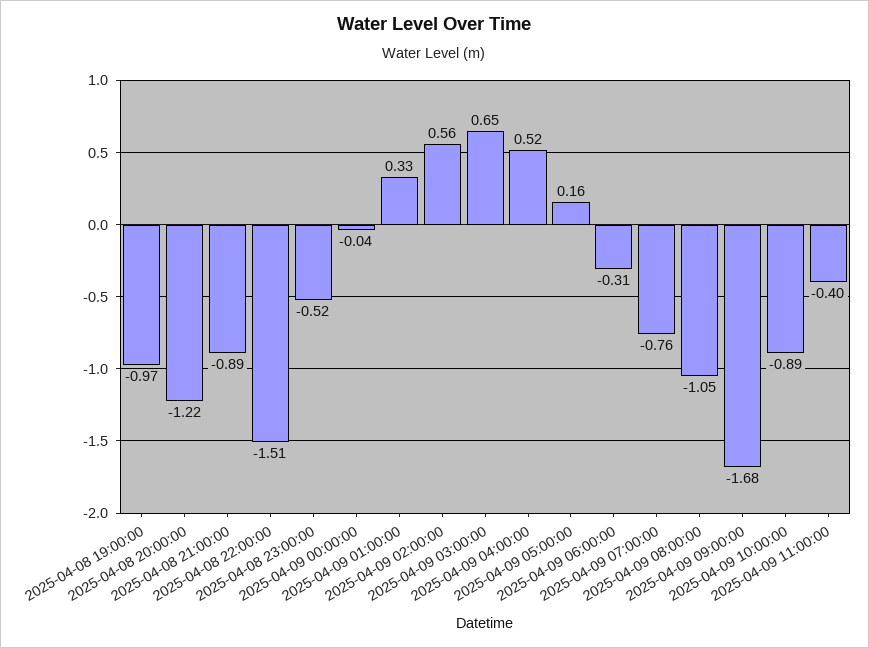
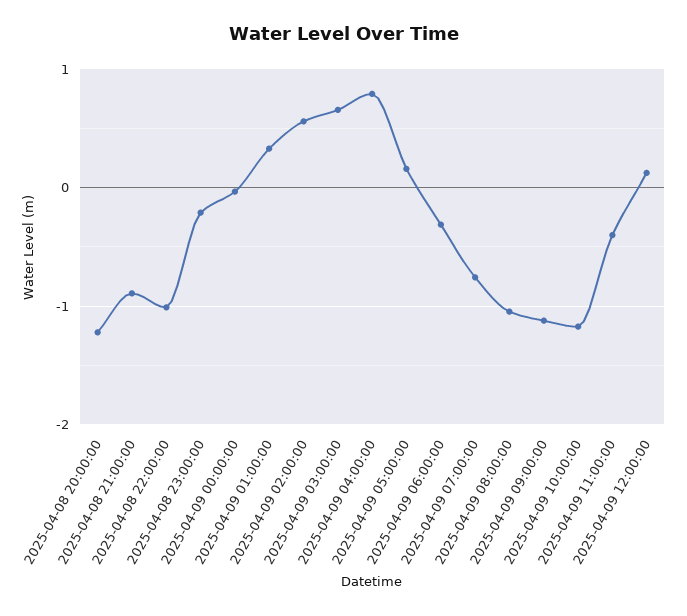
2025-04-08 19:00:00: -0.97 -> none
2025-04-08 22:00:00: -1.51 -> -1
2025-04-08 23:00:00: -0.52 -> -0.2
2025-04-09 04:00:00: 0.52 -> 0.8
2025-04-09 09:00:00: -1.68 -> -1.1
2025-04-09 10:00:00: -0.89 -> -1.2
2025-04-09 12:00:00: none -> 0.1

